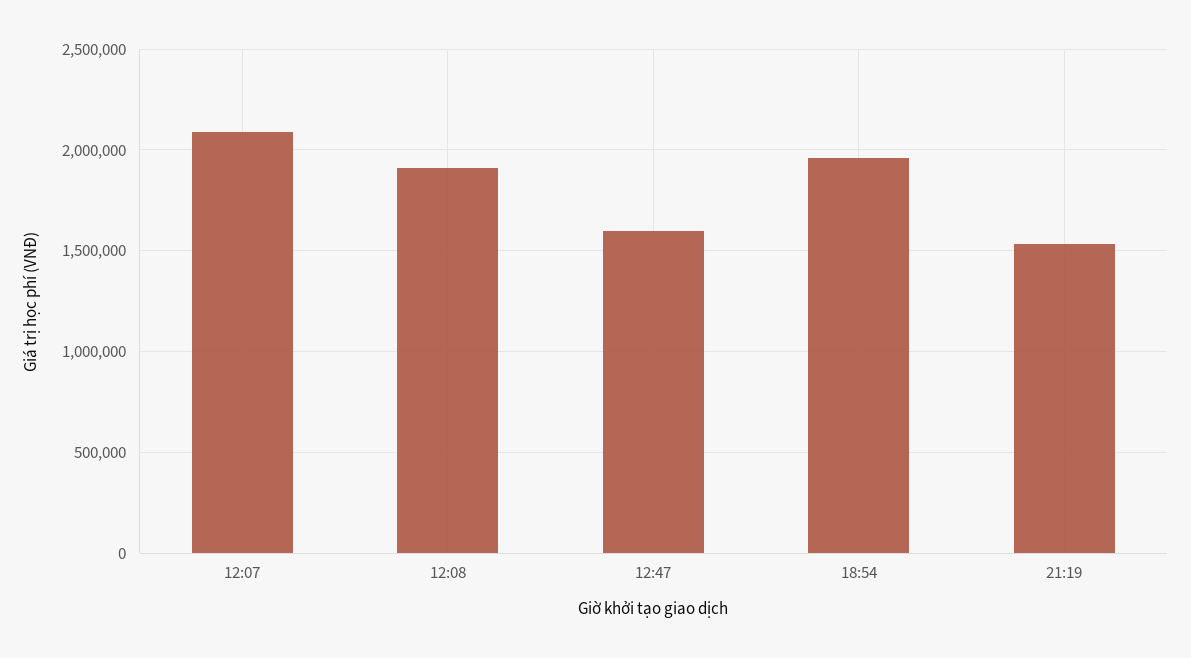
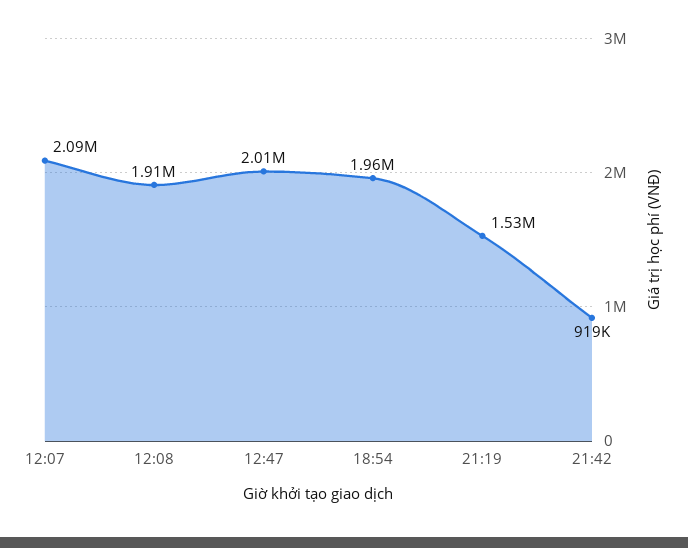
12:47: 1600000 -> 2010000
21:42: none -> 919000

